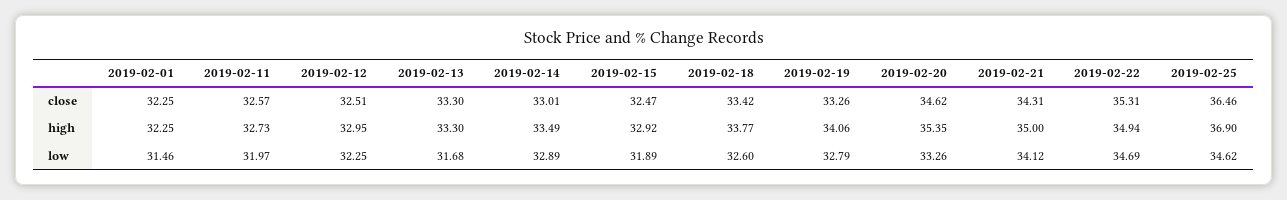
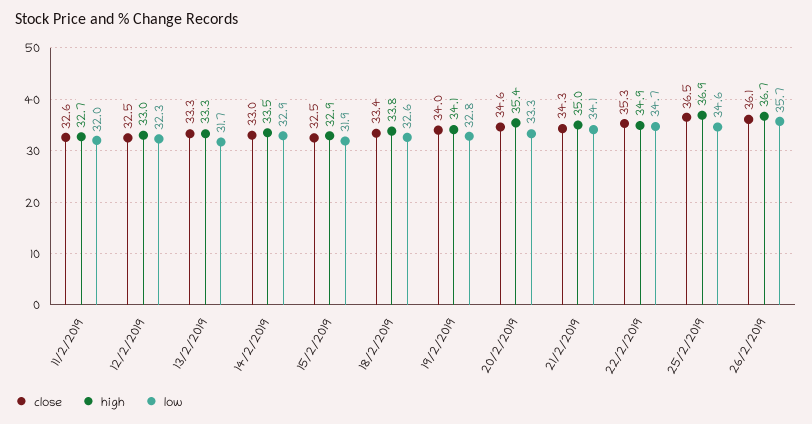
close, 2019-02-01: 32.25 -> none
close, 2019-02-19: 33.26 -> 34
high, 2019-02-01: 32.25 -> none
low, 2019-02-01: 31.46 -> none
close, 26/2/2019: none -> 36.1
high, 26/2/2019: none -> 36.7
low, 26/2/2019: none -> 35.7

